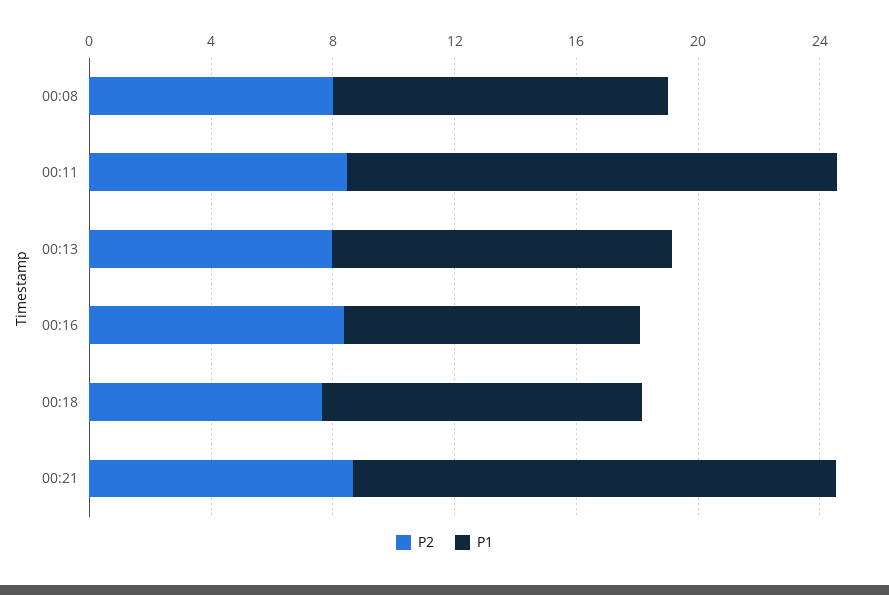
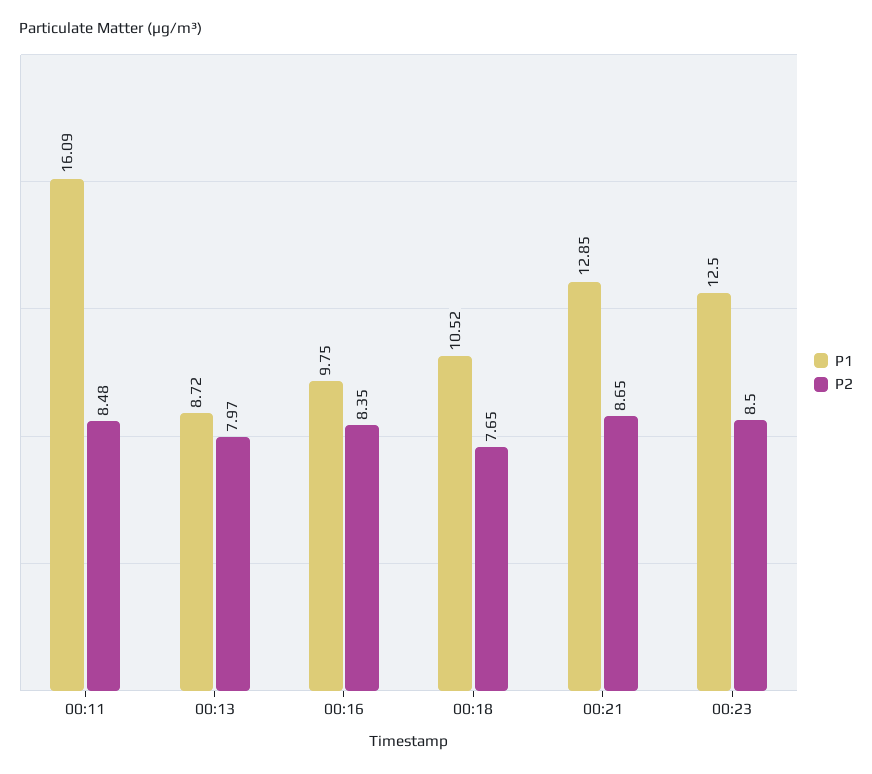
P2, 00:08: 8 -> none
P1, 00:08: 11 -> none
P1, 00:13: 11 -> 8.72
P1, 00:21: 16 -> 12.85
P1, 00:23: none -> 12.5
P2, 00:23: none -> 8.5

